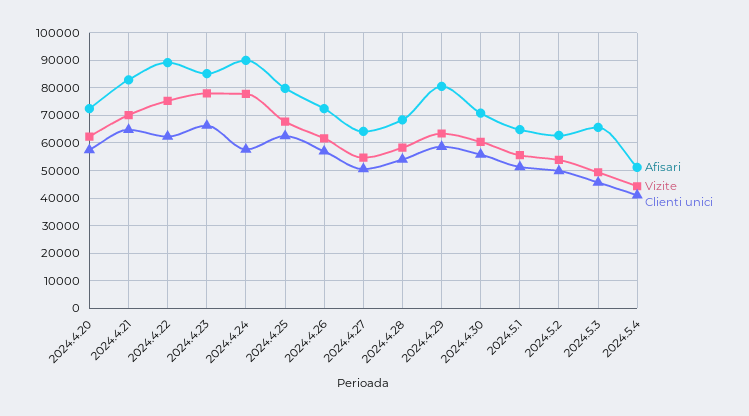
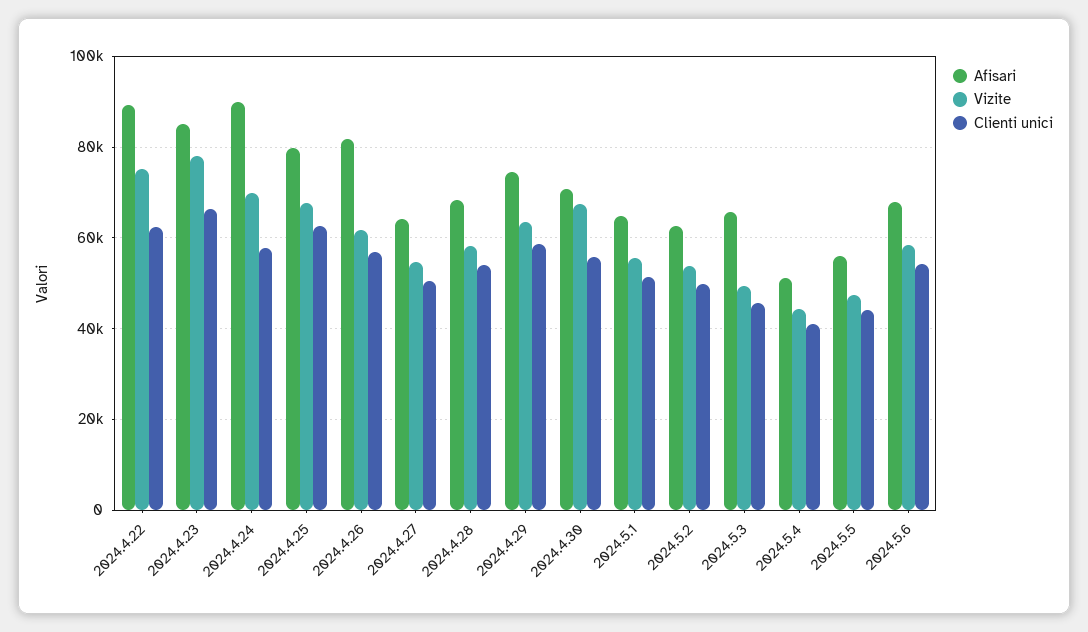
Afisari, 2024.4.20: 72500 -> none
Vizite, 2024.4.20: 62500 -> none
Clienti unici, 2024.4.20: 57500 -> none
Afisari, 2024.4.21: 82500 -> none
Vizite, 2024.4.21: 70000 -> none
Clienti unici, 2024.4.21: 65000 -> none
Vizite, 2024.4.24: 77500 -> 70000
Afisari, 2024.4.26: 72500 -> 82000
Afisari, 2024.4.29: 80000 -> 74000
Vizite, 2024.4.30: 60000 -> 68000
Afisari, 2024.5.5: none -> 56000
Vizite, 2024.5.5: none -> 48000
Clienti unici, 2024.5.5: none -> 44000
Afisari, 2024.5.6: none -> 68000
Vizite, 2024.5.6: none -> 58000
Clienti unici, 2024.5.6: none -> 54000

